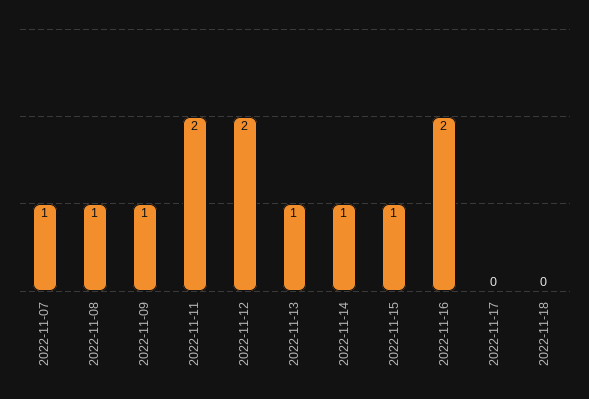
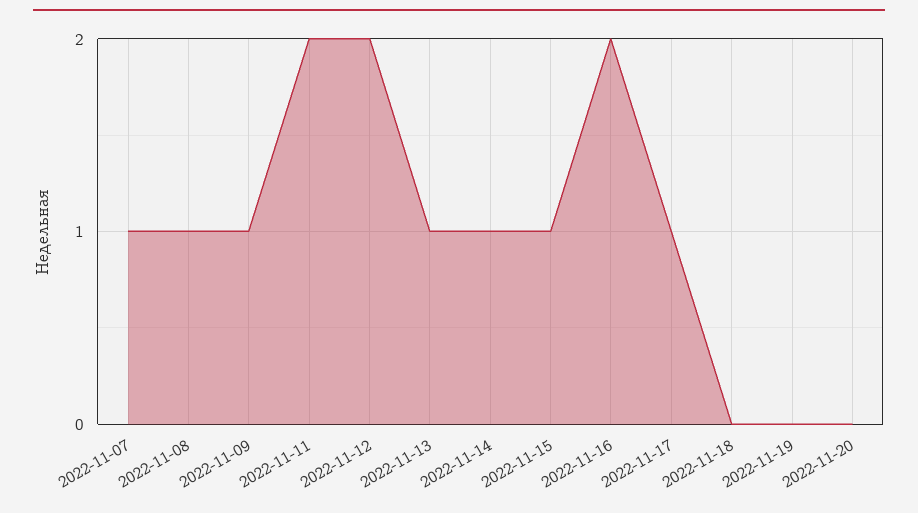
2022-11-17: 0 -> 1
2022-11-19: none -> 0
2022-11-20: none -> 0

